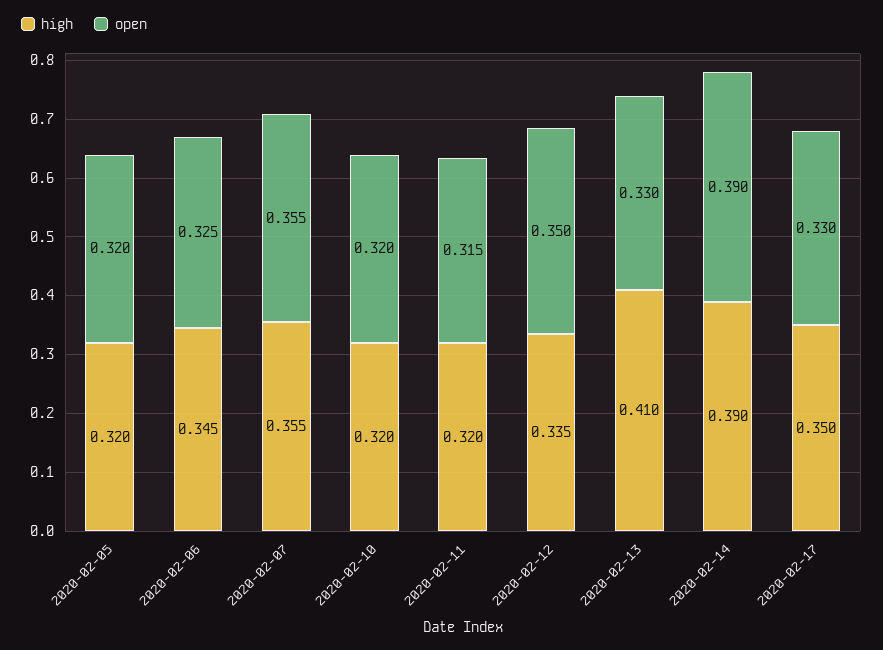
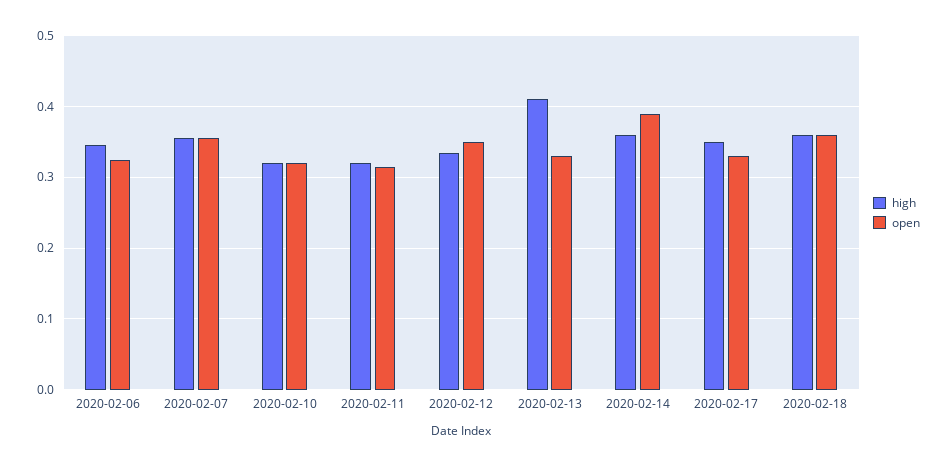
high, 2020-02-05: 0.32 -> none
open, 2020-02-05: 0.32 -> none
high, 2020-02-14: 0.39 -> 0.36
high, 2020-02-18: none -> 0.36
open, 2020-02-18: none -> 0.36

